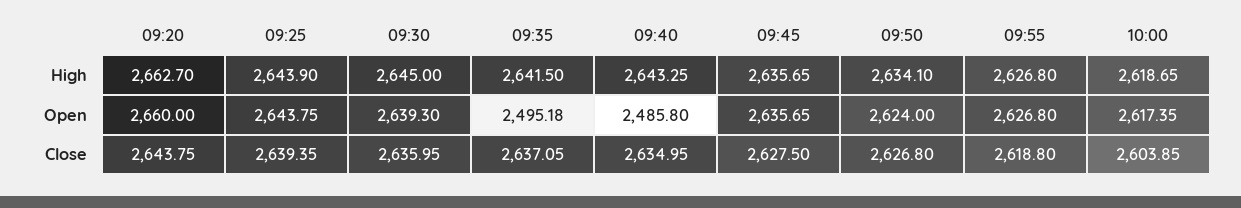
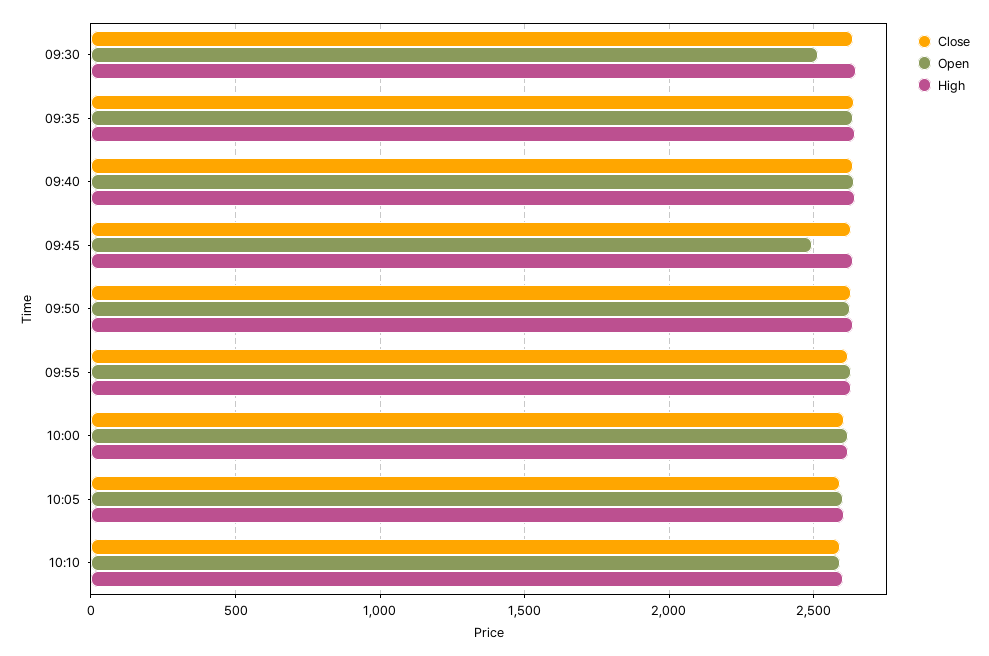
High, 09:20: 2662.7 -> none
High, 09:25: 2643.9 -> none
Open, 09:20: 2660 -> none
Open, 09:25: 2643.75 -> none
Open, 09:30: 2639.3 -> 2500
Open, 09:35: 2495.18 -> 2650
Open, 09:40: 2485.8 -> 2650
Open, 09:45: 2635.65 -> 2500
Close, 09:20: 2643.75 -> none
Close, 09:25: 2639.35 -> none
Close, 10:05: none -> 2600
Open, 10:05: none -> 2600
High, 10:05: none -> 2600
Close, 10:10: none -> 2600
Open, 10:10: none -> 2600
High, 10:10: none -> 2600

